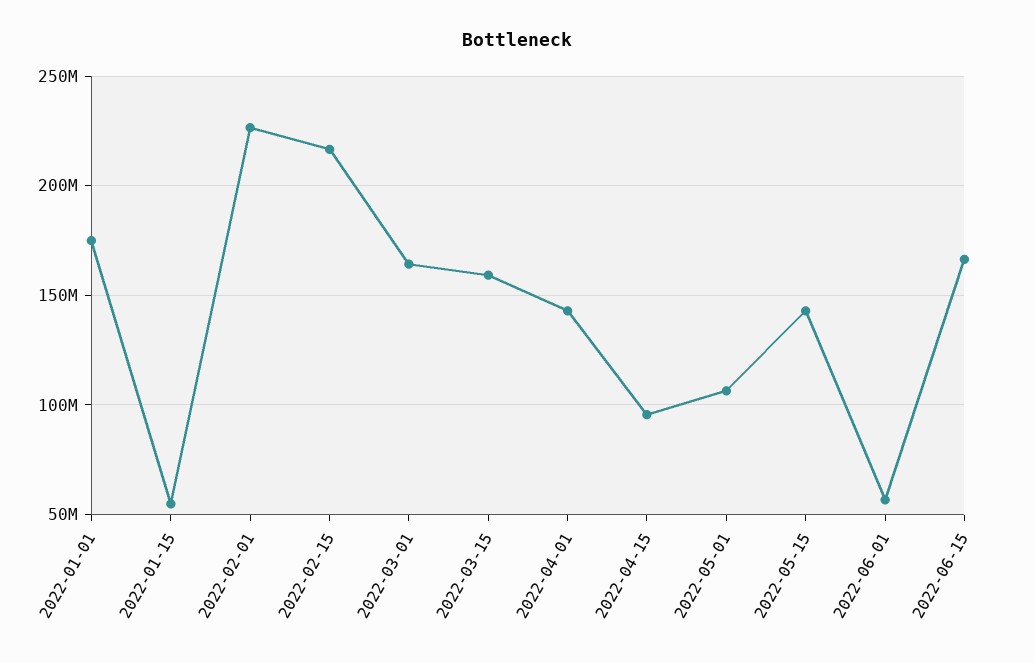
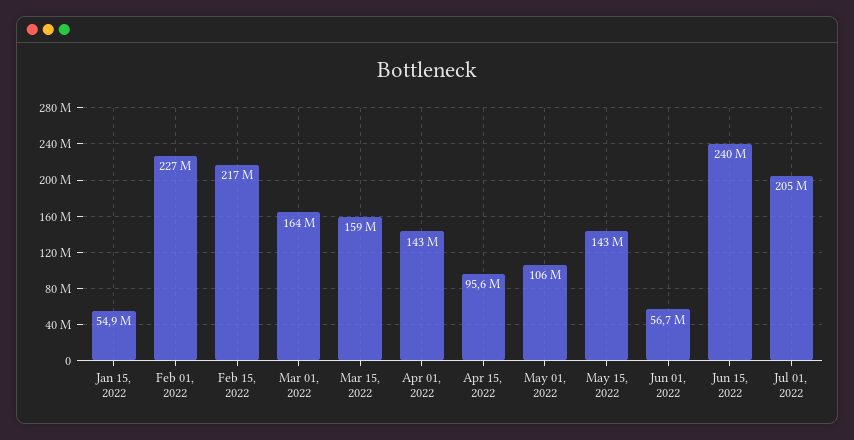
2022-01-01: 175000000 -> none
2022-06-15: 165000000 -> 240000000
Jul 01, 2022: none -> 205000000

